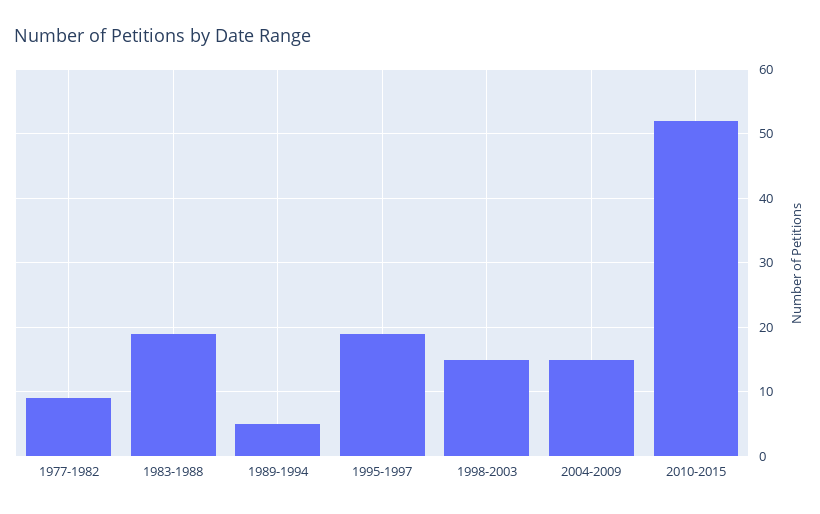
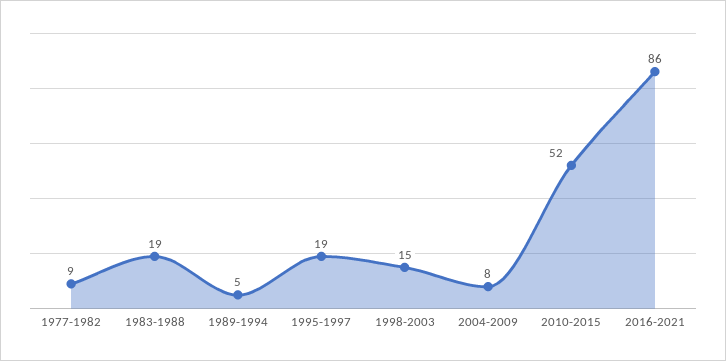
2004-2009: 15 -> 8
2016-2021: none -> 86

